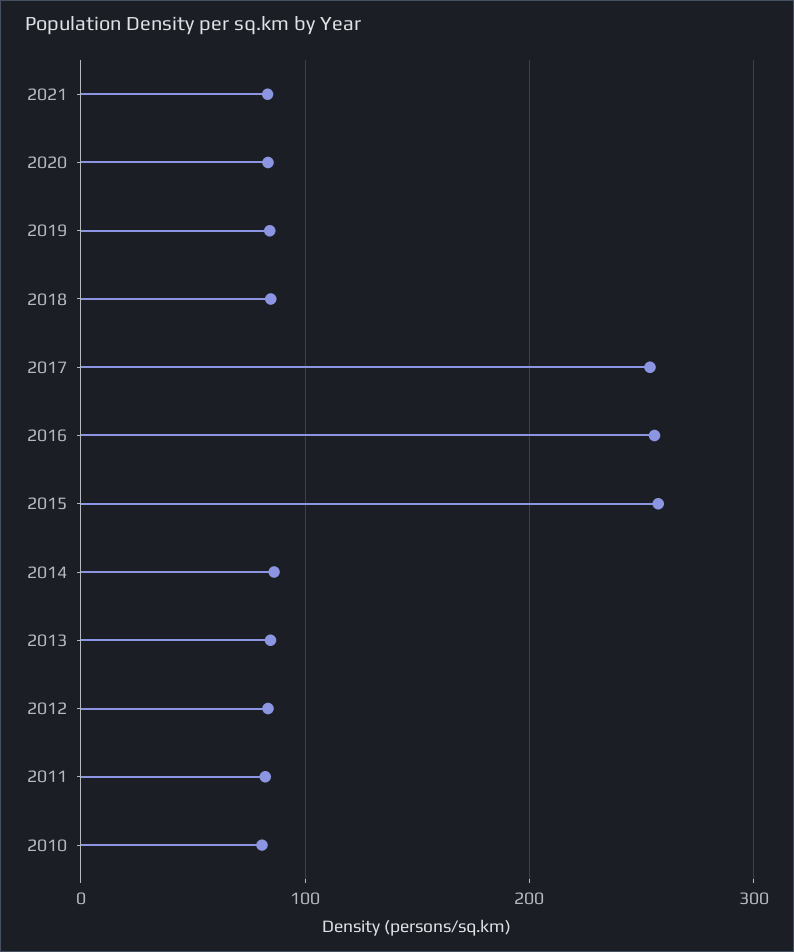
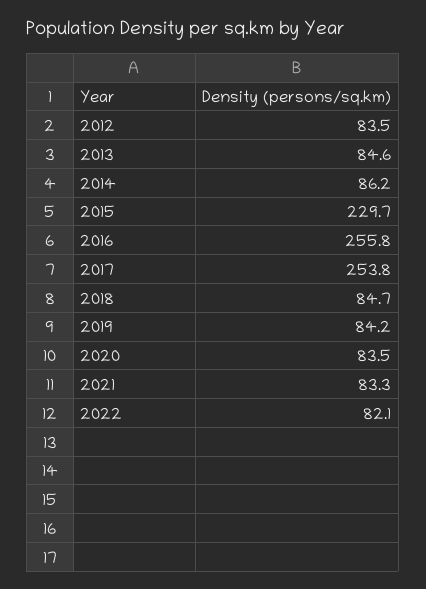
2015: 260 -> 229.7
2011: 80 -> none
2010: 80 -> none
2022: none -> 82.1

